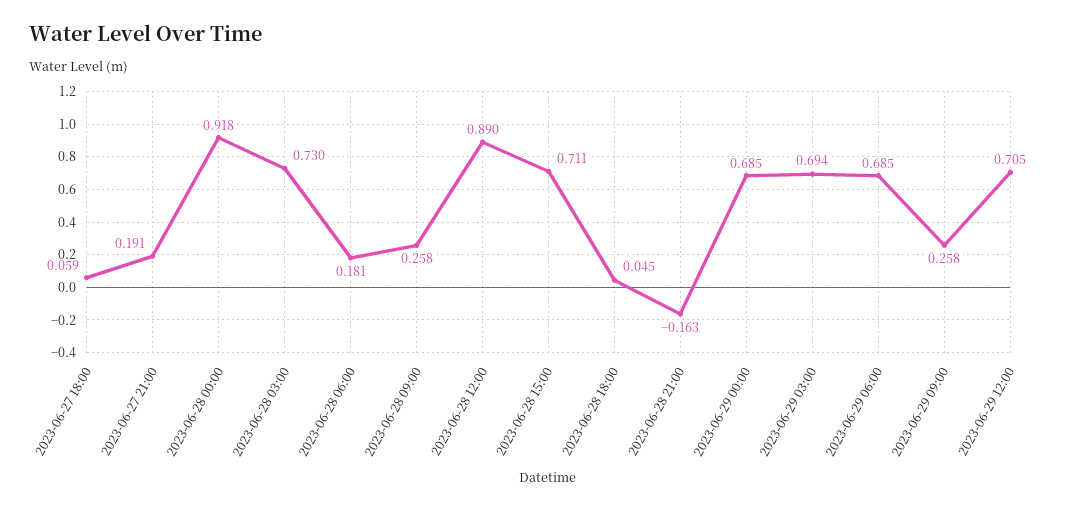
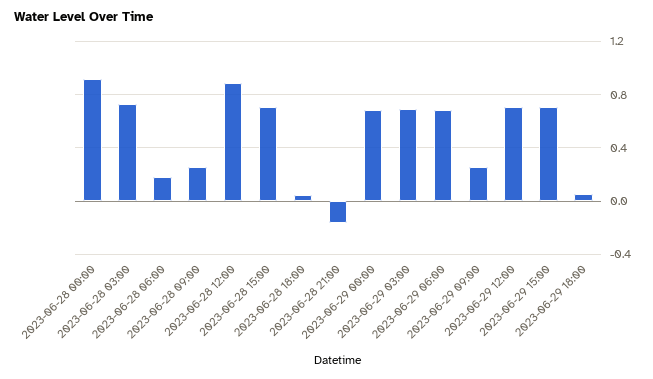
2023-06-27 18:00: 0.059 -> none
2023-06-27 21:00: 0.191 -> none
2023-06-29 15:00: none -> 0.7
2023-06-29 18:00: none -> 0.05

